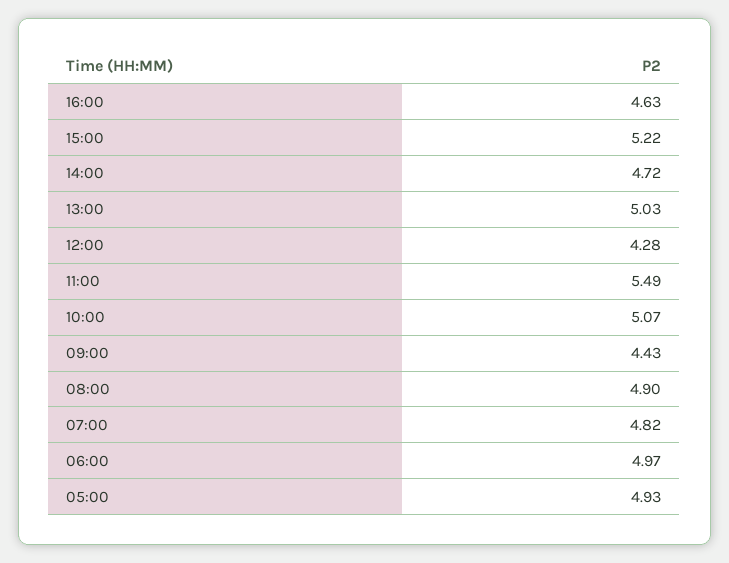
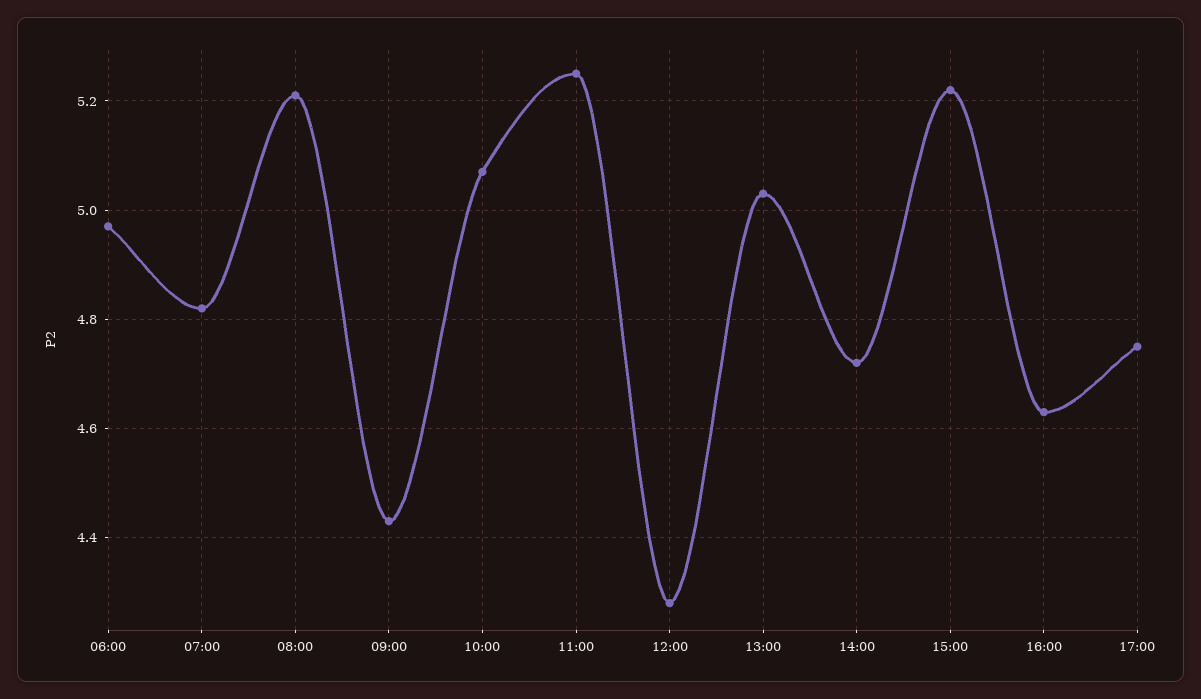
11:00: 5.49 -> 5.25
08:00: 4.9 -> 5.2
05:00: 4.93 -> none
17:00: none -> 4.75

